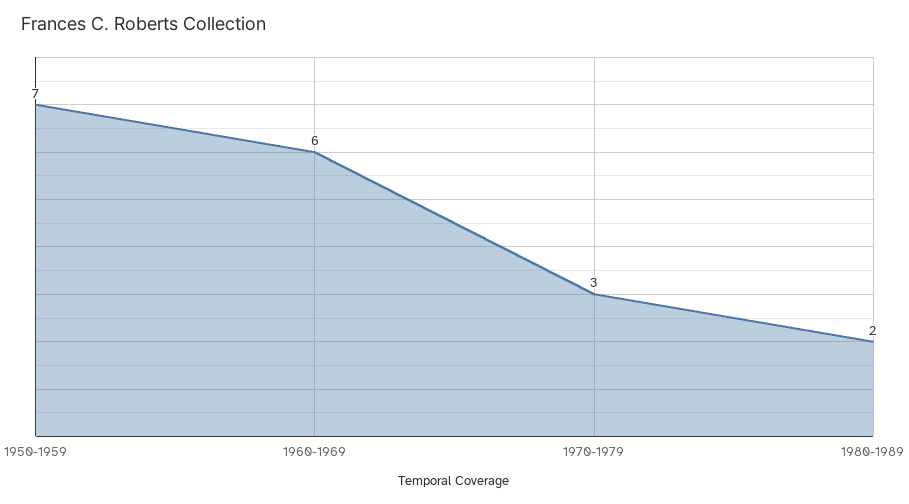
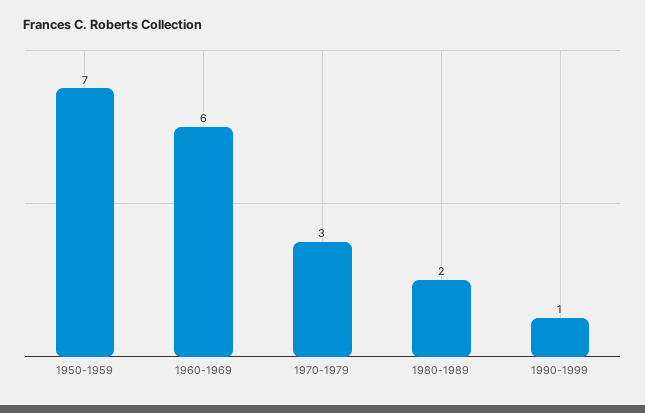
1990-1999: none -> 1

